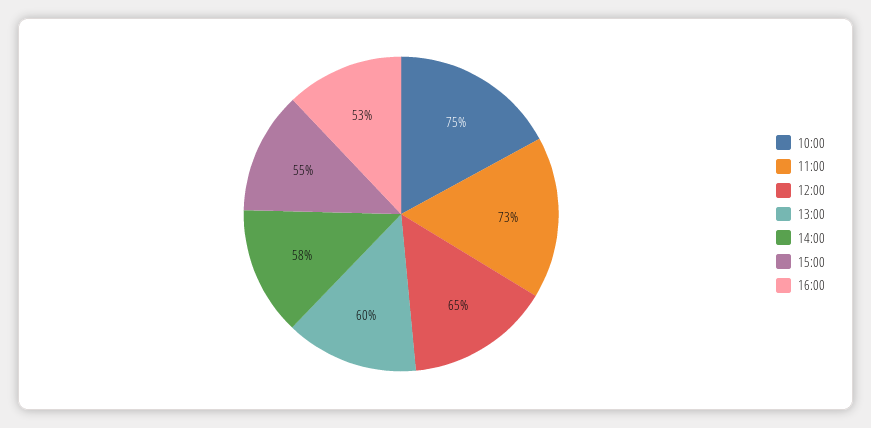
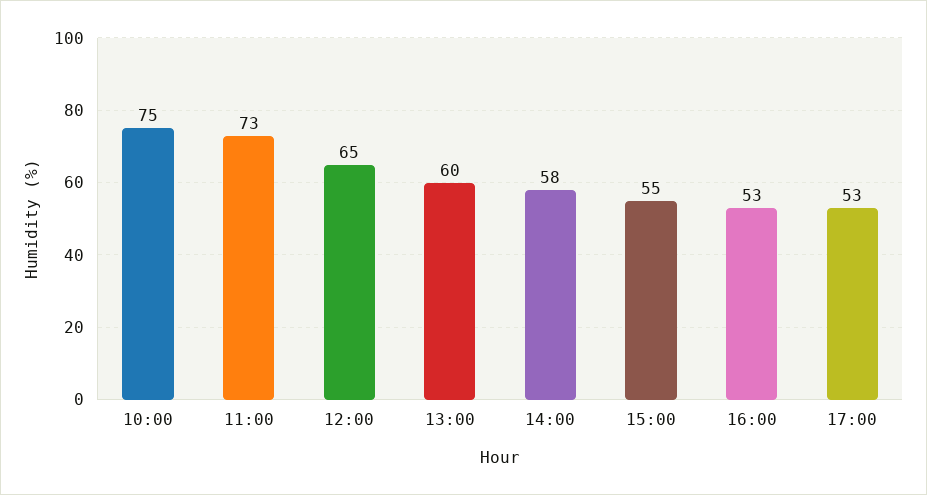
17:00: none -> 53

